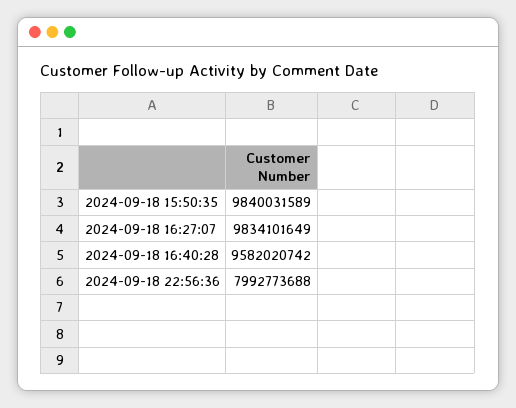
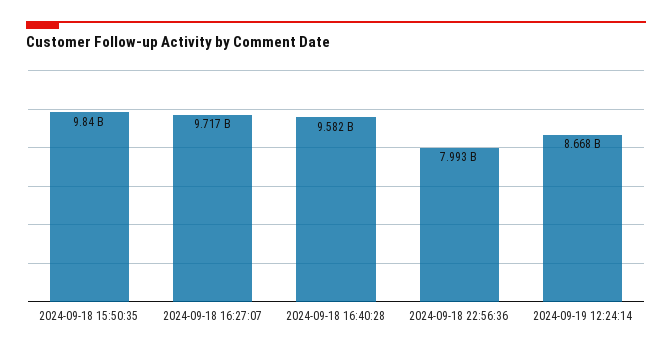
2024-09-18 16:27:07: 9834101649 -> 9717000000
2024-09-19 12:24:14: none -> 8668000000

